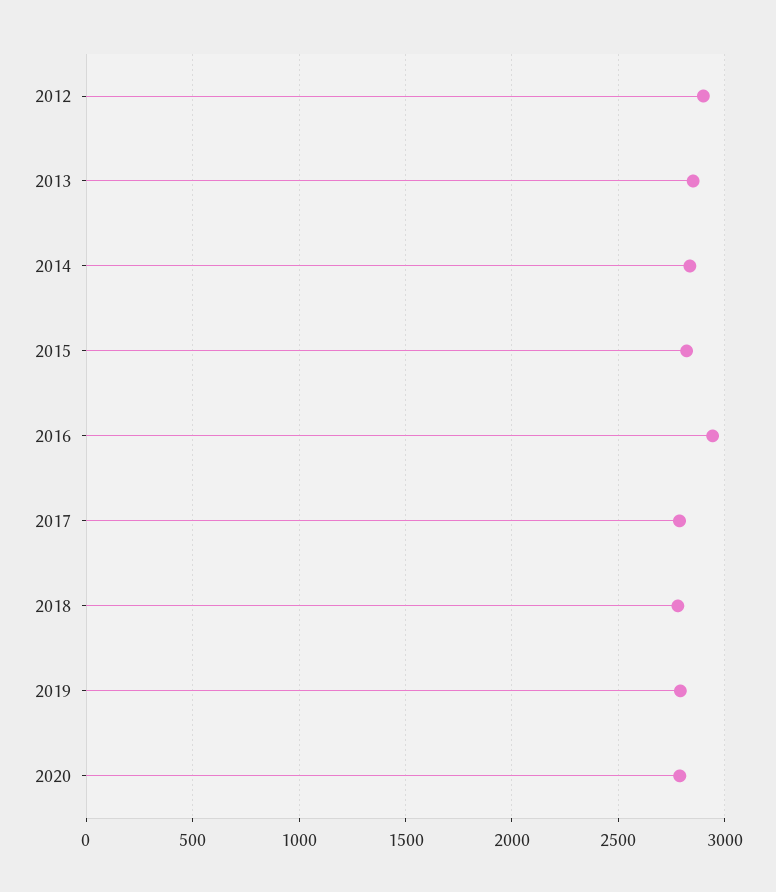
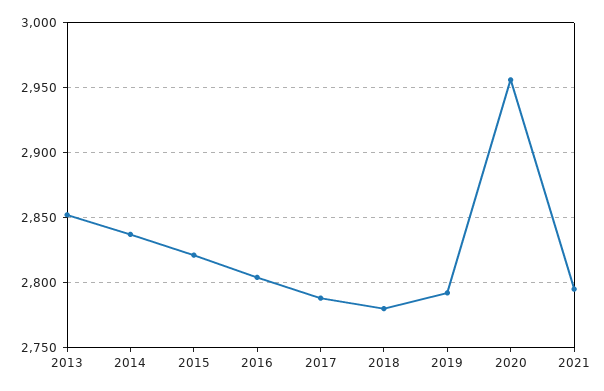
2012: 2900 -> none
2016: 2950 -> 2805
2020: 2800 -> 2955
2021: none -> 2795

